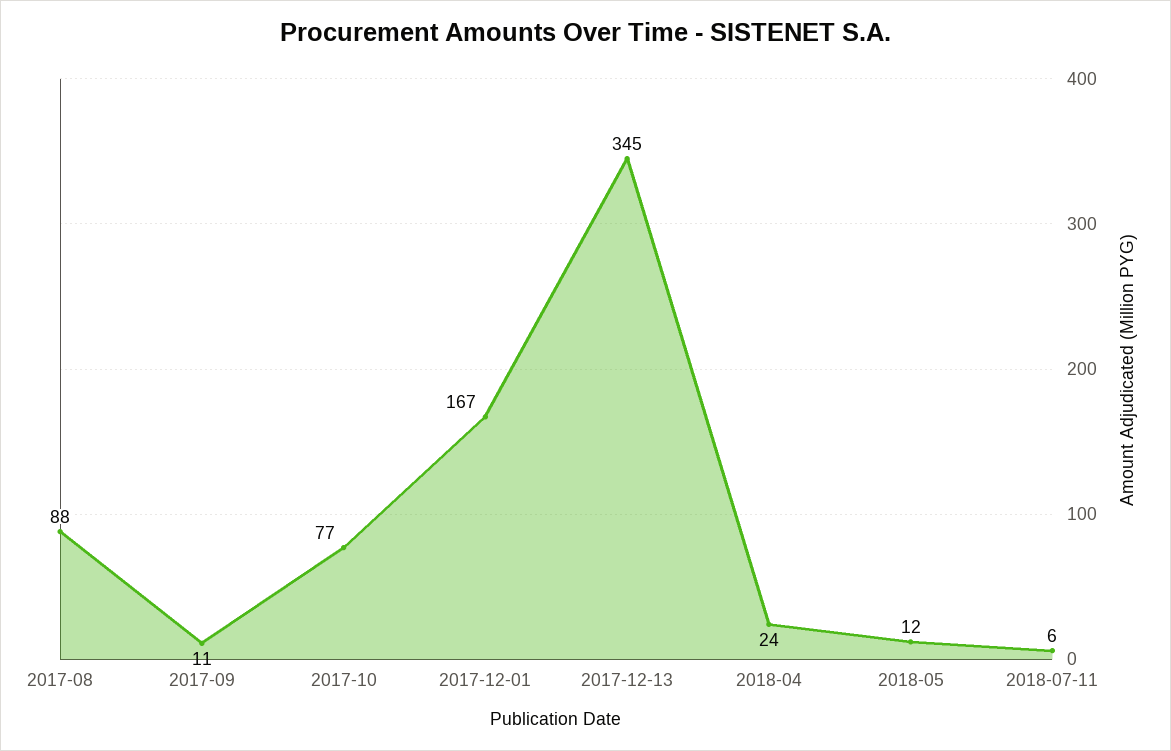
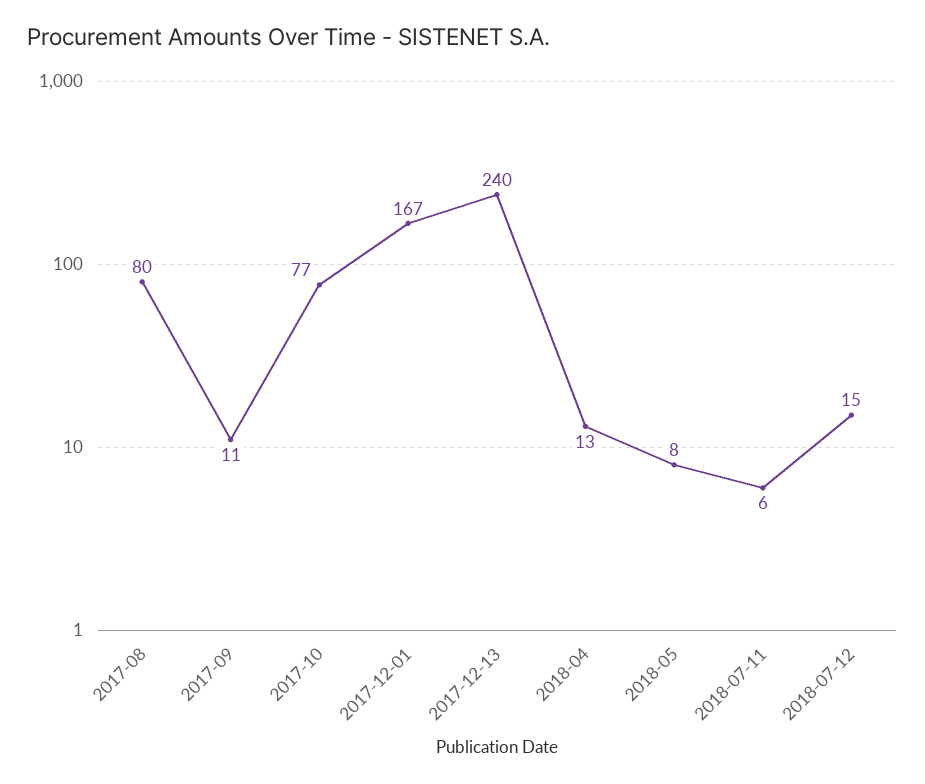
2017-08: 88 -> 80
2017-12-13: 345 -> 240
2018-04: 24 -> 13
2018-05: 12 -> 8
2018-07-12: none -> 15

